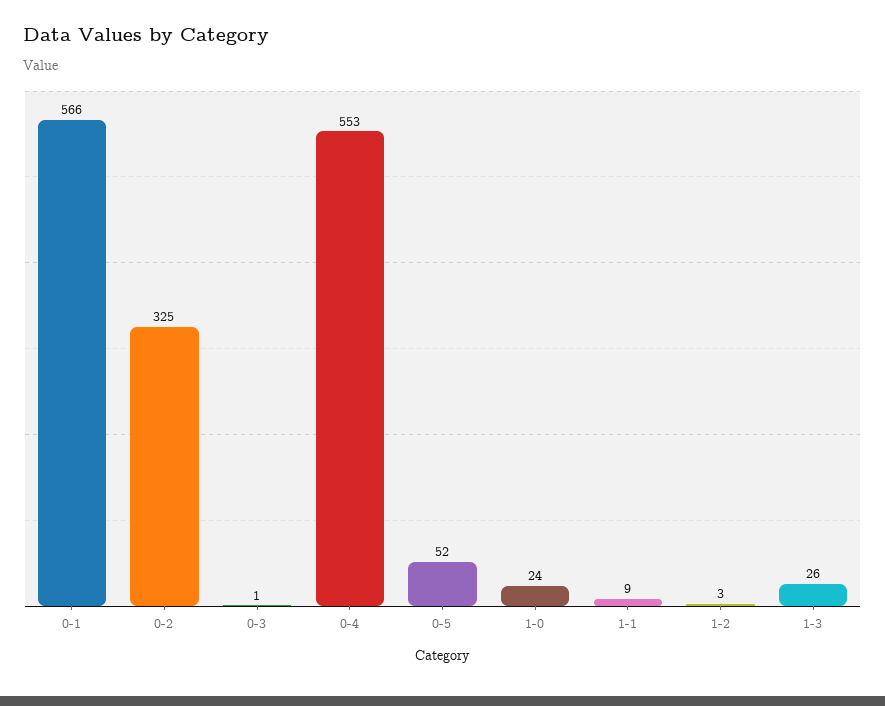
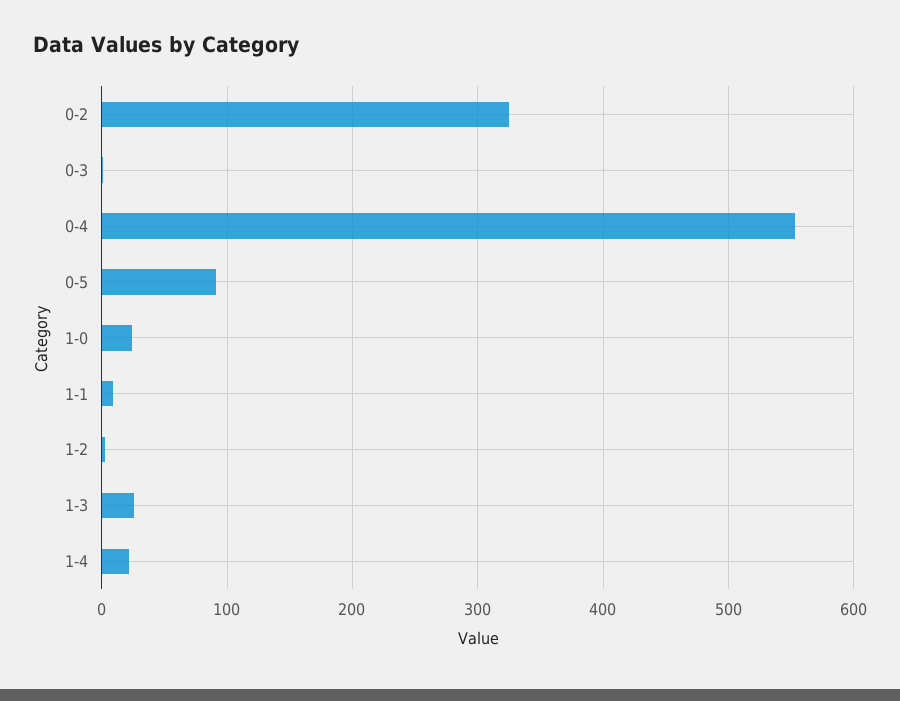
0-1: 566 -> none
0-5: 52 -> 90
1-4: none -> 20

